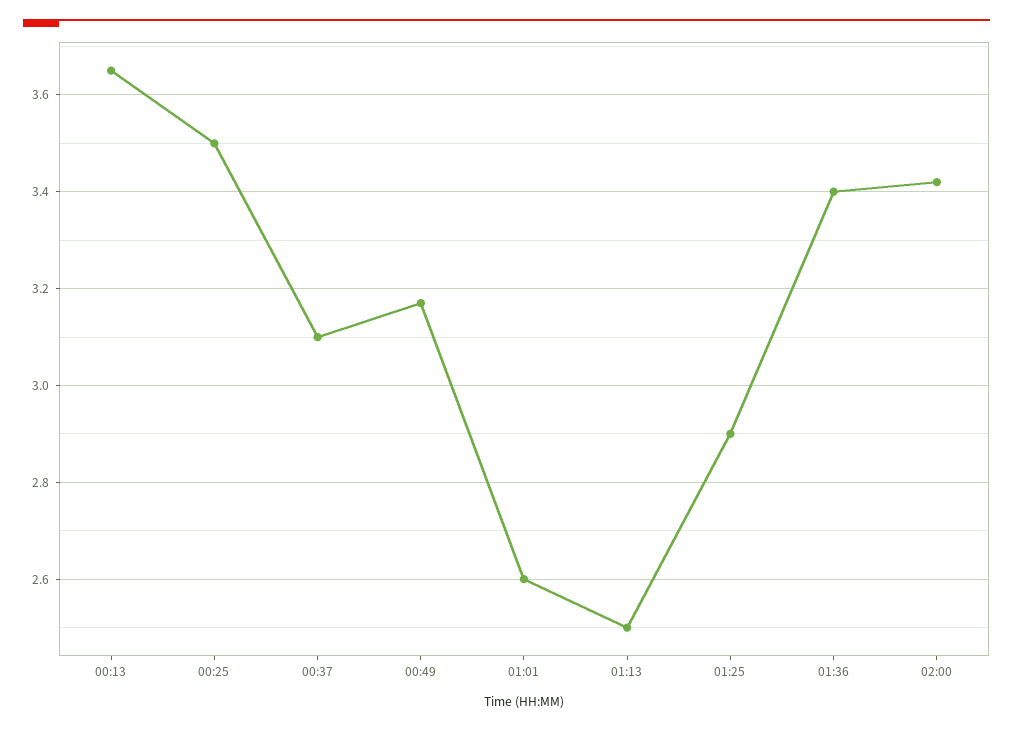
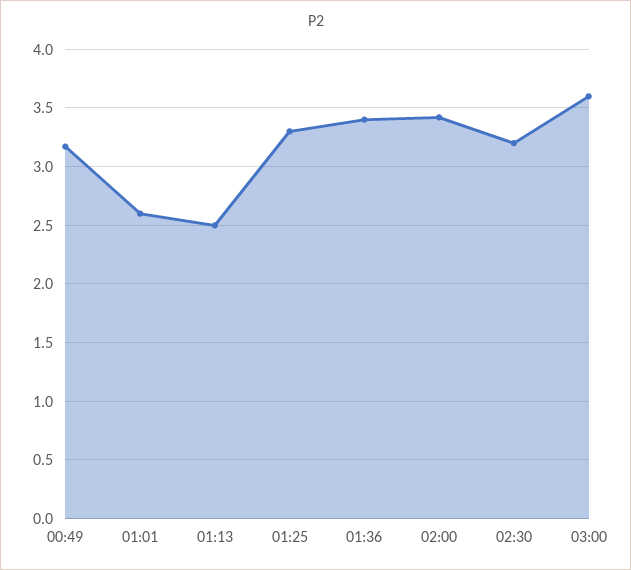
00:13: 3.65 -> none
00:25: 3.5 -> none
00:37: 3.1 -> none
01:25: 2.9 -> 3.3
02:30: none -> 3.2
03:00: none -> 3.6

